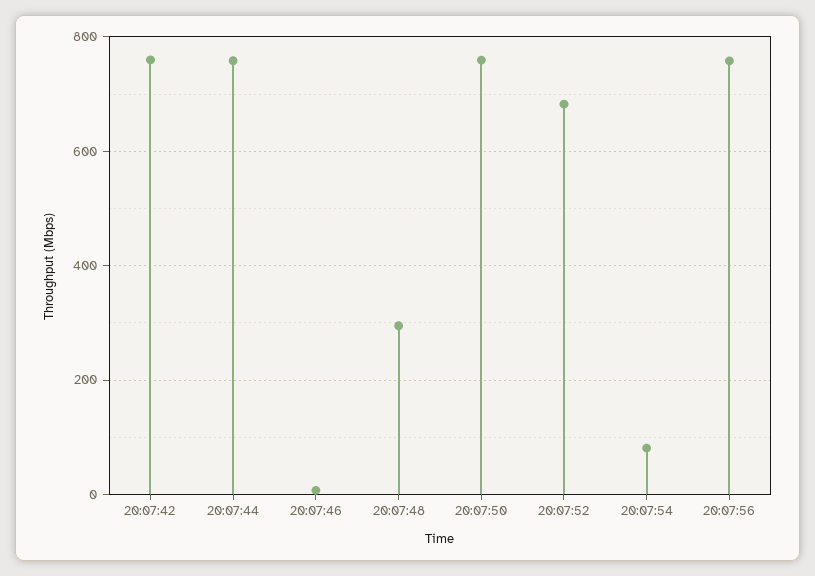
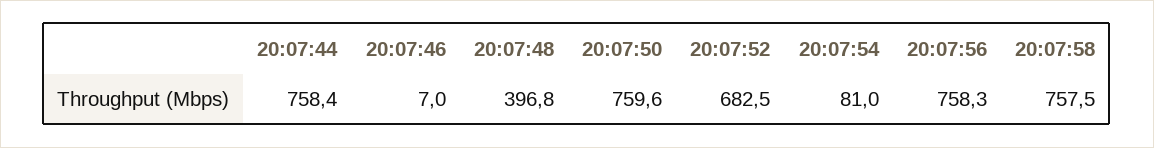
20:07:42: 760 -> none
20:07:48: 300 -> 396.8
20:07:58: none -> 757.5

